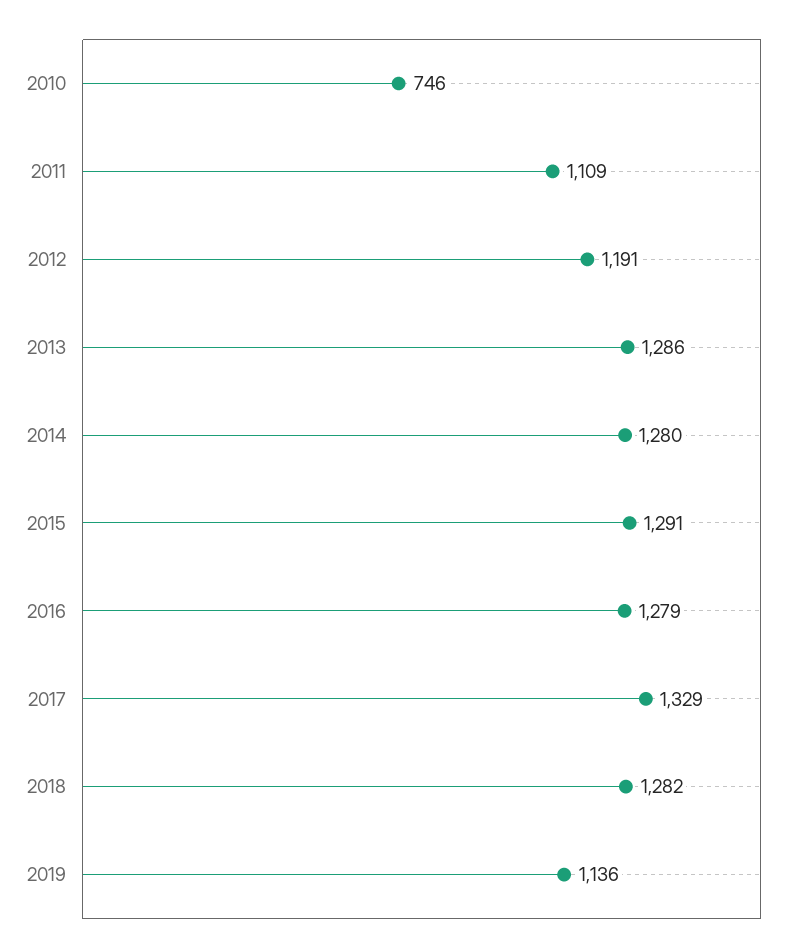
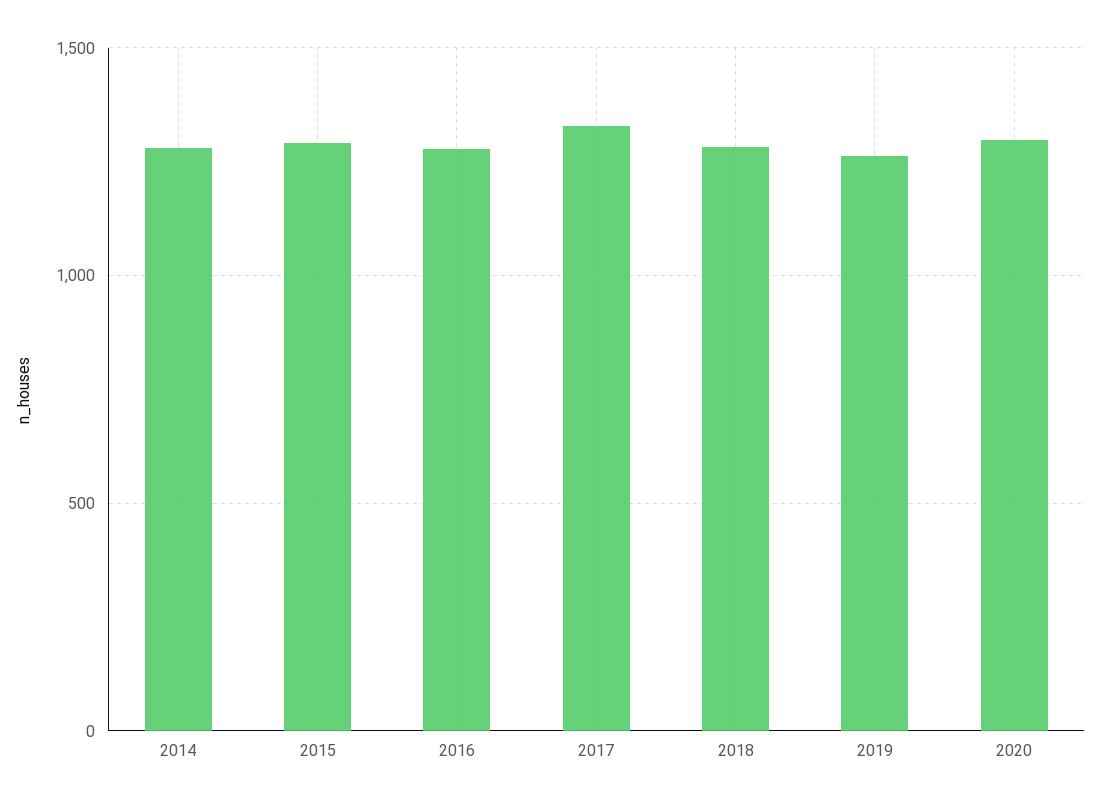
2010: 746 -> none
2011: 1109 -> none
2012: 1191 -> none
2013: 1286 -> none
2019: 1136 -> 1250
2020: none -> 1300

